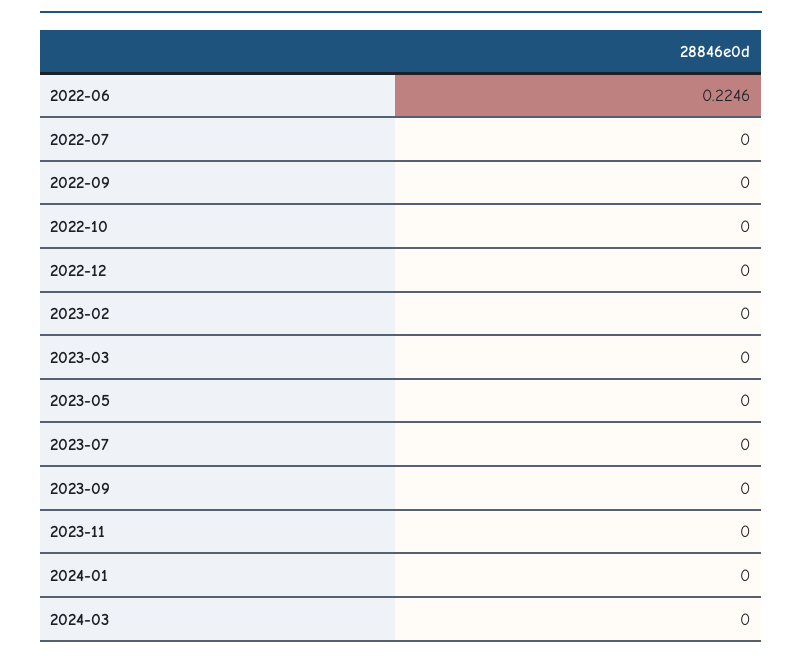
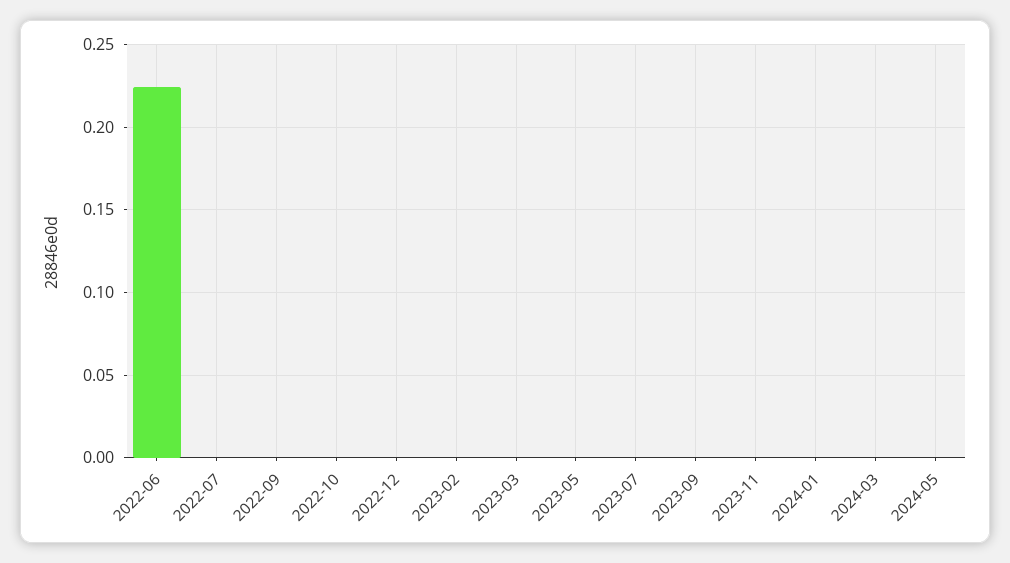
2024-05: none -> 0

